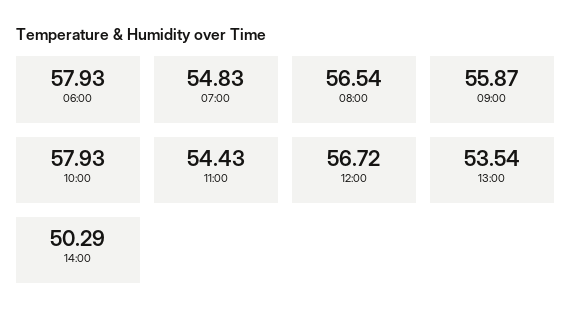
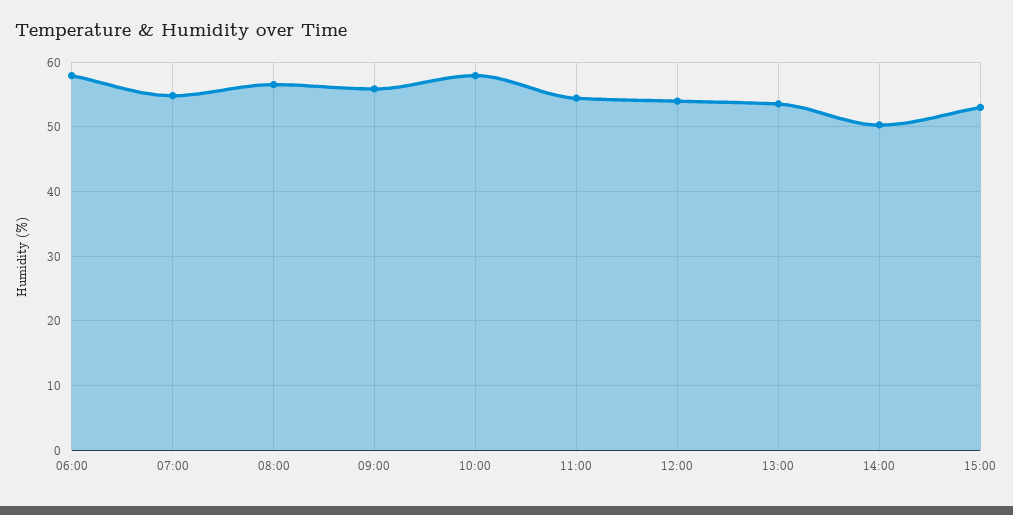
12:00: 56.72 -> 54
15:00: none -> 53

